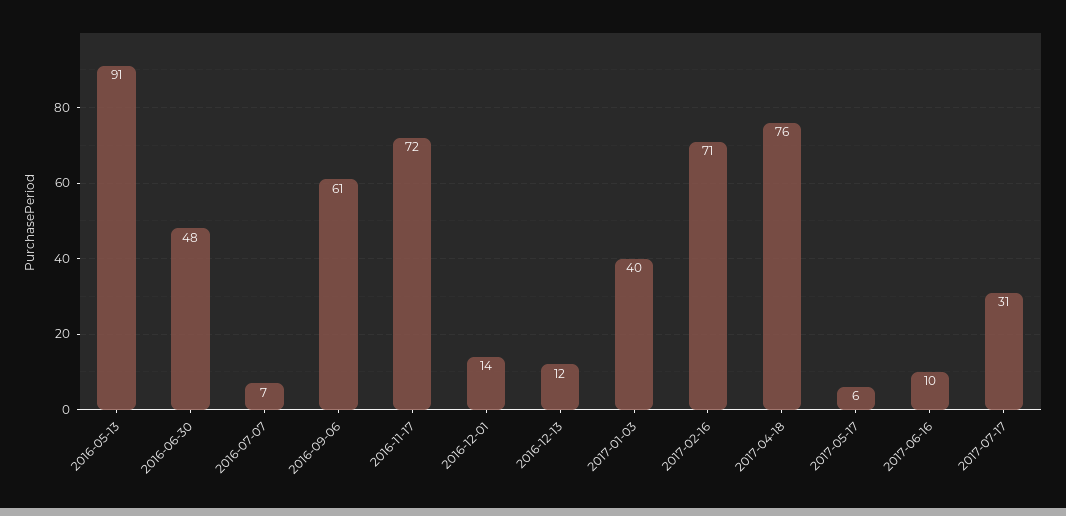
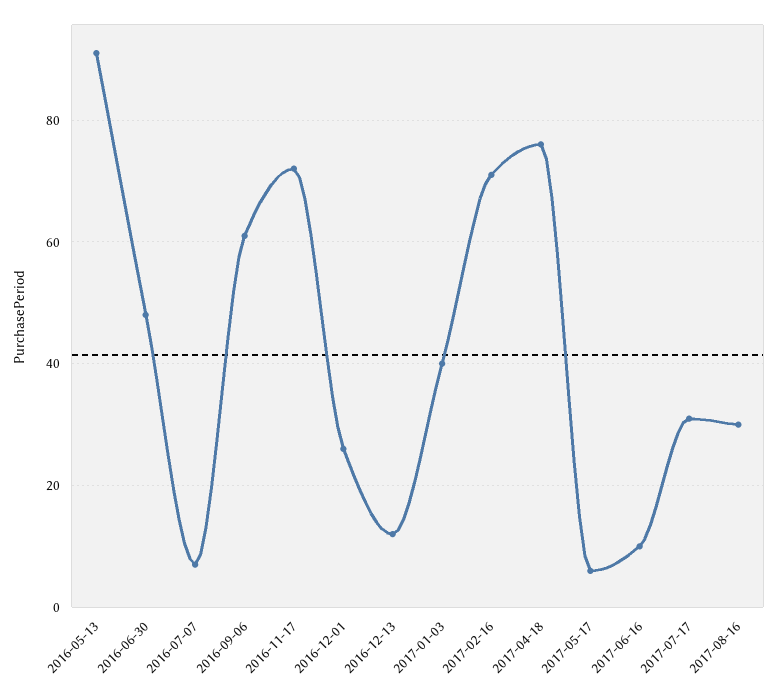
2016-12-01: 14 -> 25
2017-08-16: none -> 30

